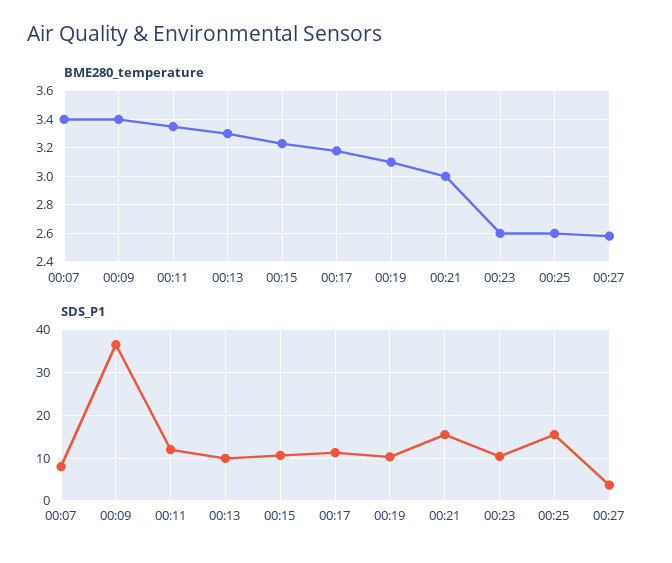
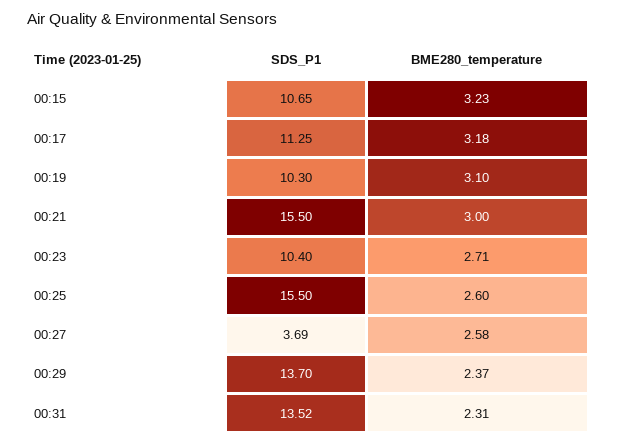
BME280_temperature, 00:07: 3.4 -> none
BME280_temperature, 00:09: 3.4 -> none
BME280_temperature, 00:11: 3.35 -> none
BME280_temperature, 00:13: 3.3 -> none
BME280_temperature, 00:23: 2.6 -> 2.71
SDS_P1, 00:07: 8 -> none
SDS_P1, 00:09: 36 -> none
SDS_P1, 00:11: 12 -> none
SDS_P1, 00:13: 10 -> none
SDS_P1, 00:29: none -> 13.7
BME280_temperature, 00:29: none -> 2.37
SDS_P1, 00:31: none -> 13.52
BME280_temperature, 00:31: none -> 2.31

